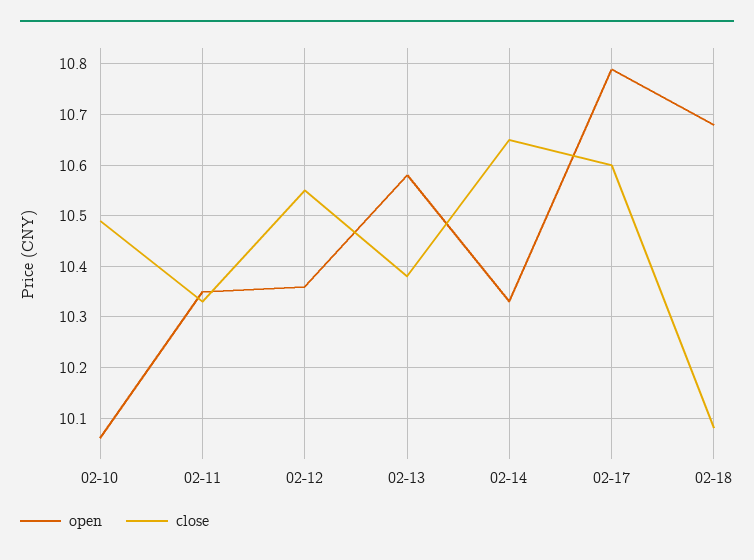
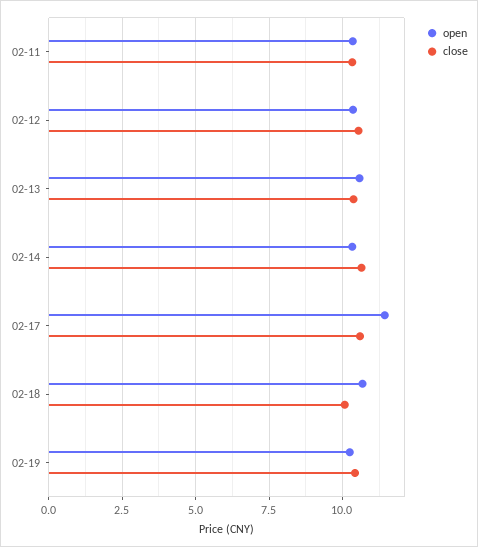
open, 02-10: 10.05 -> none
close, 02-10: 10.5 -> none
open, 02-17: 10.8 -> 11.5
open, 02-19: none -> 10.25
close, 02-19: none -> 10.5

